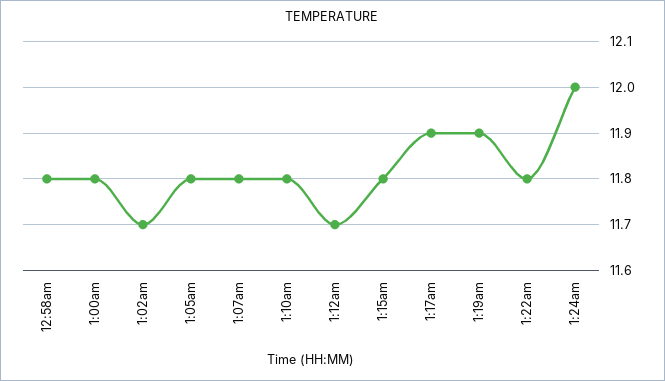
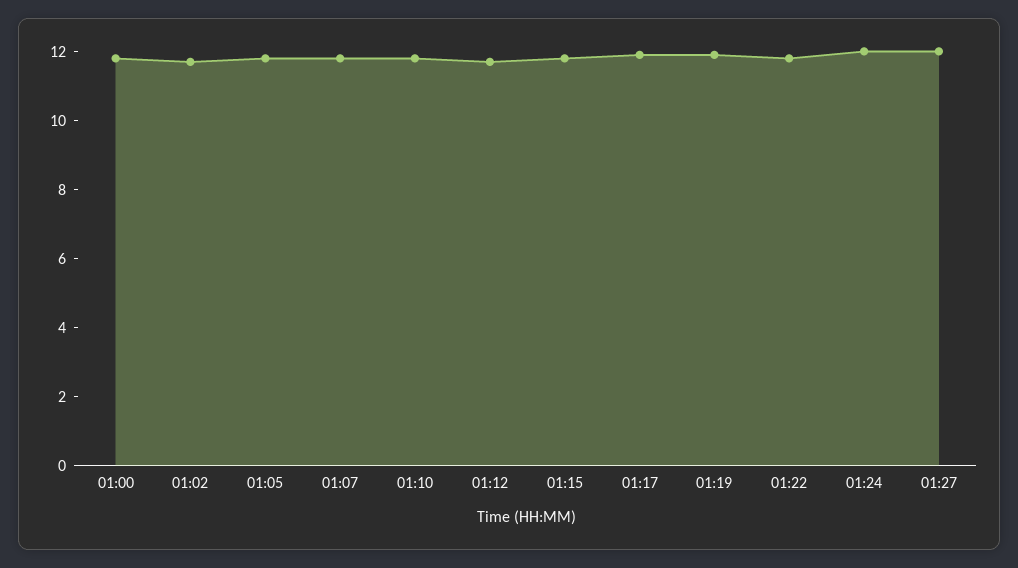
12:58am: 11.8 -> none
01:27: none -> 12

